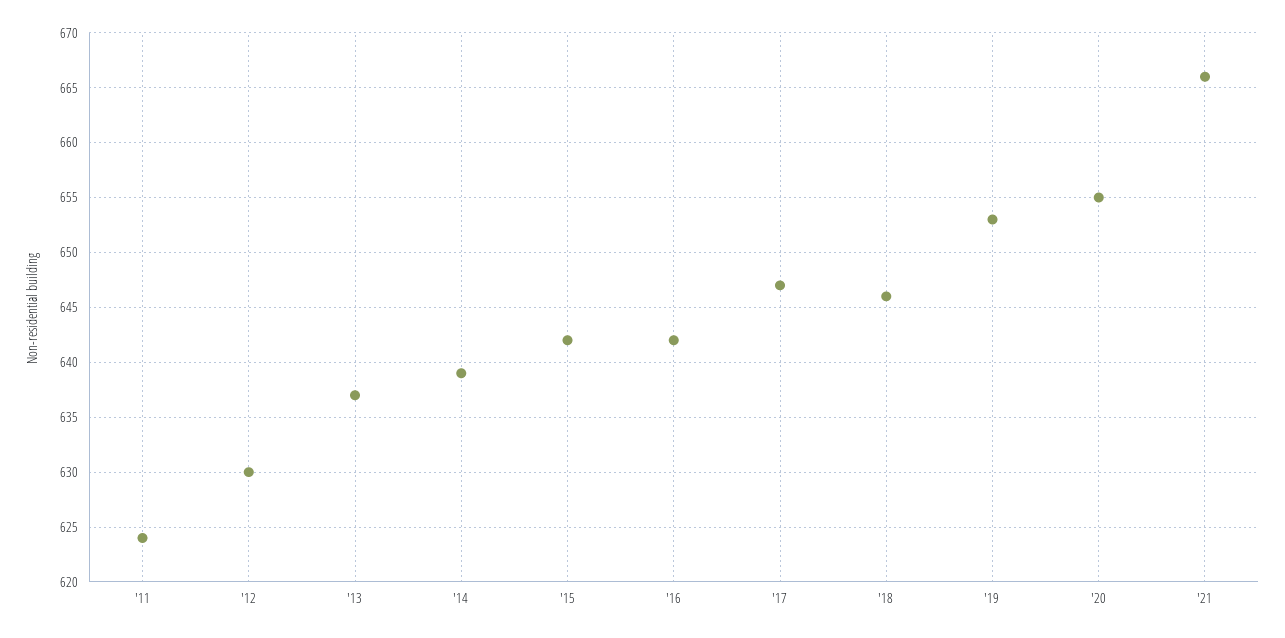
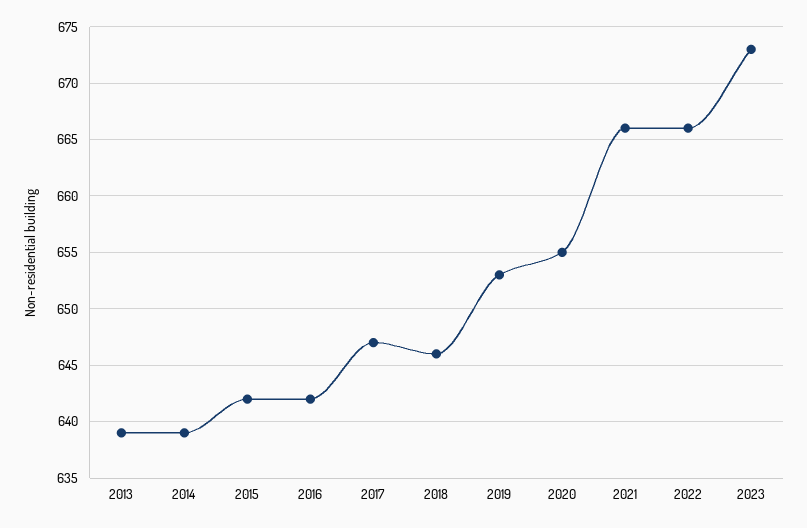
'11: 624 -> none
'12: 630 -> none
'13: 637 -> 639
2022: none -> 666
2023: none -> 673

